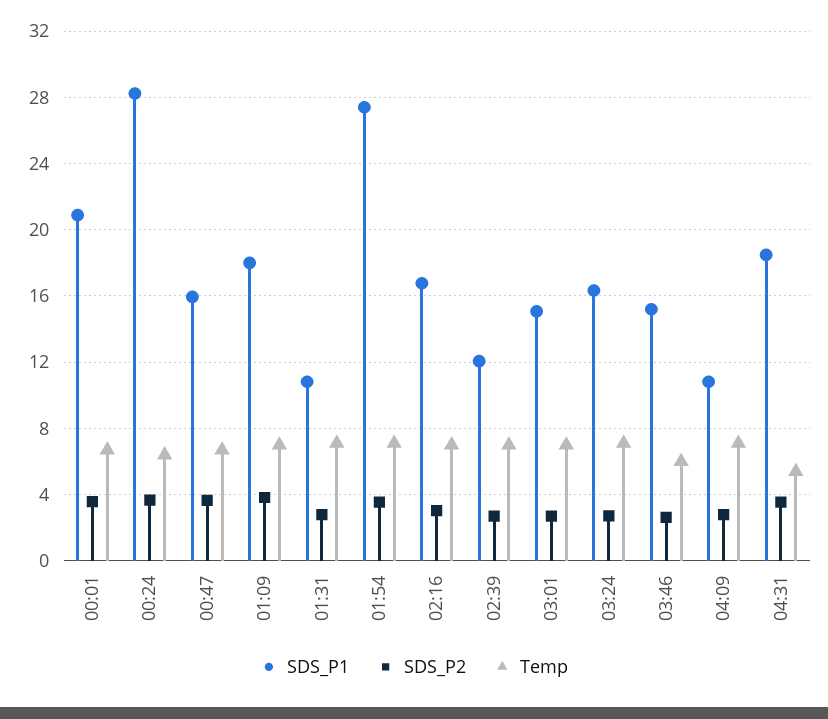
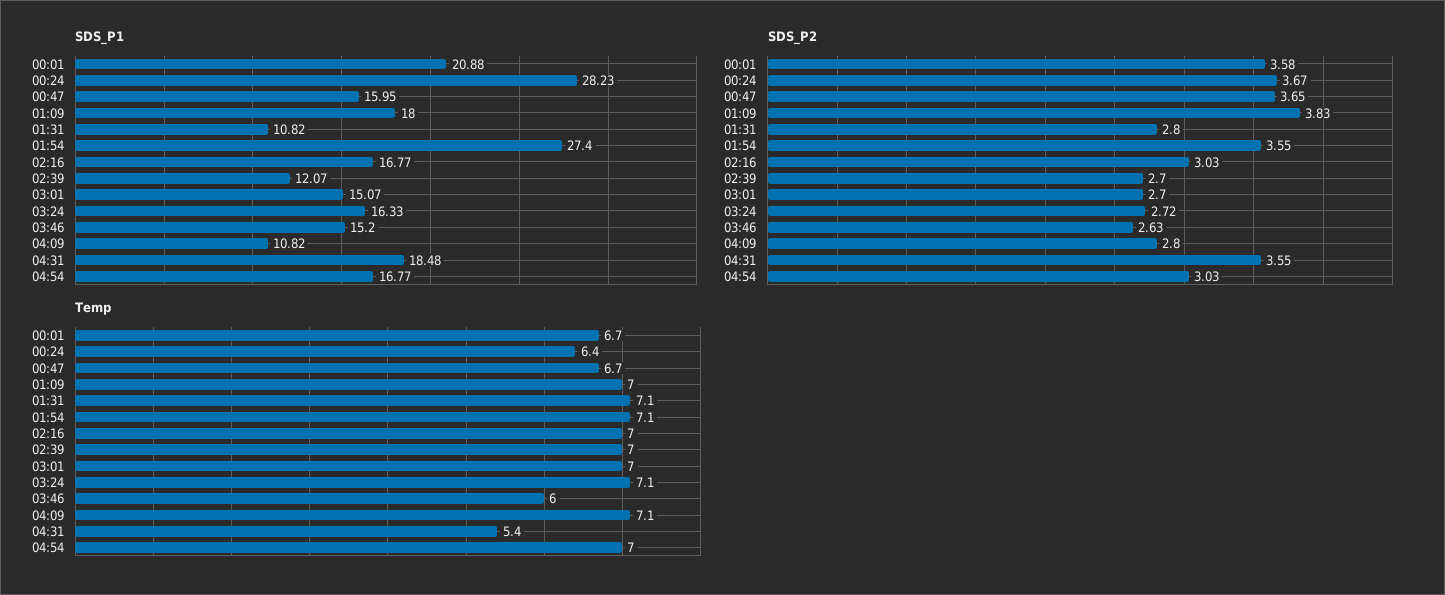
SDS_P1, 04:54: none -> 16.77
SDS_P2, 04:54: none -> 3.03
Temp, 04:54: none -> 7

